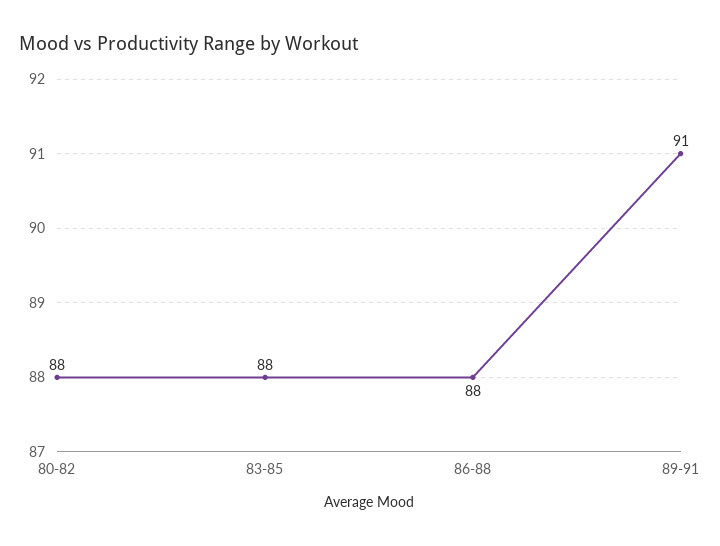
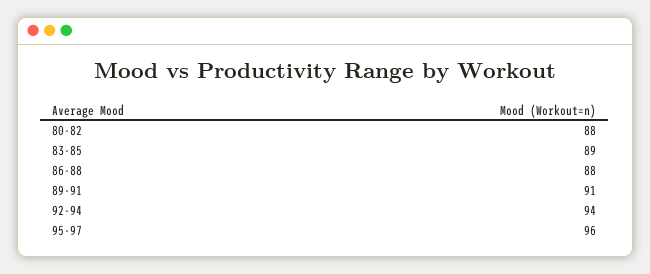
83-85: 88 -> 89
92-94: none -> 94
95-97: none -> 96

